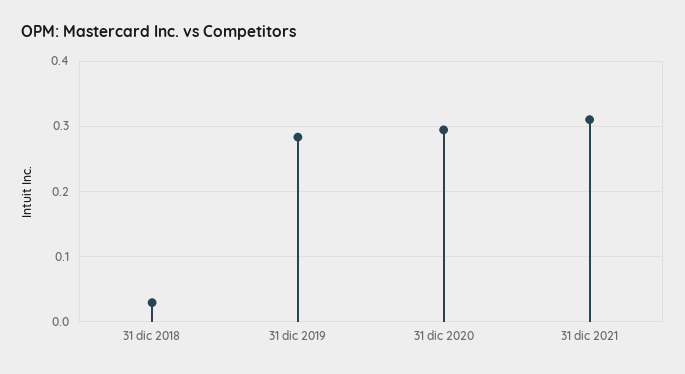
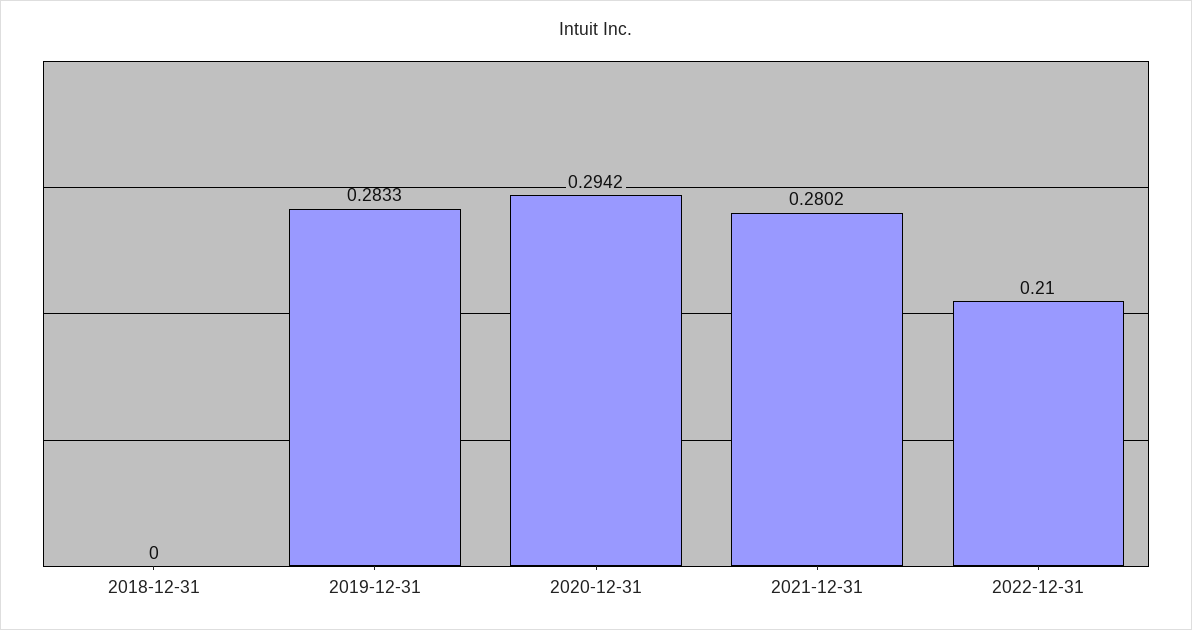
31 dic 2018: 0.03 -> 0
31 dic 2021: 0.31 -> 0.2802
2022-12-31: none -> 0.21

